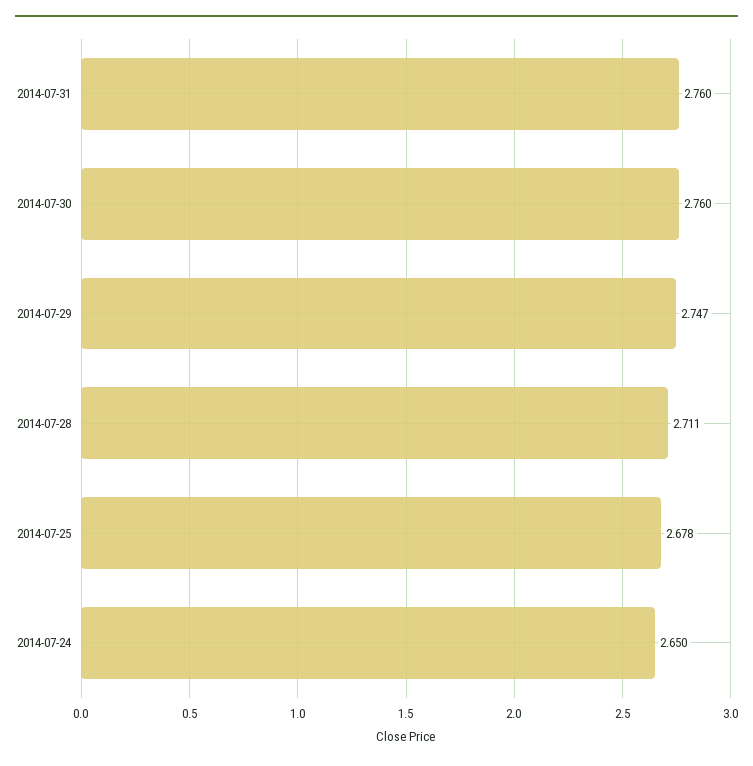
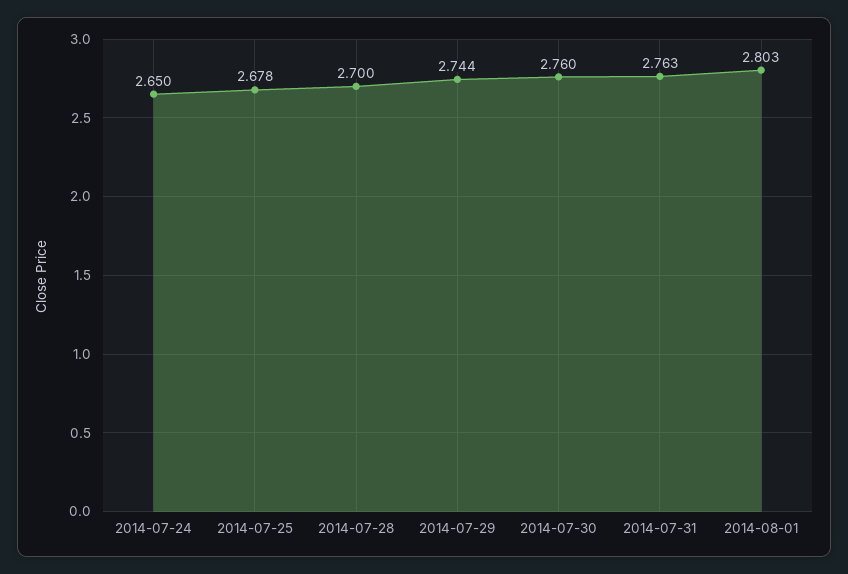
2014-07-31: 2.76 -> 2.763
2014-07-29: 2.747 -> 2.744
2014-07-28: 2.711 -> 2.7
2014-08-01: none -> 2.803

